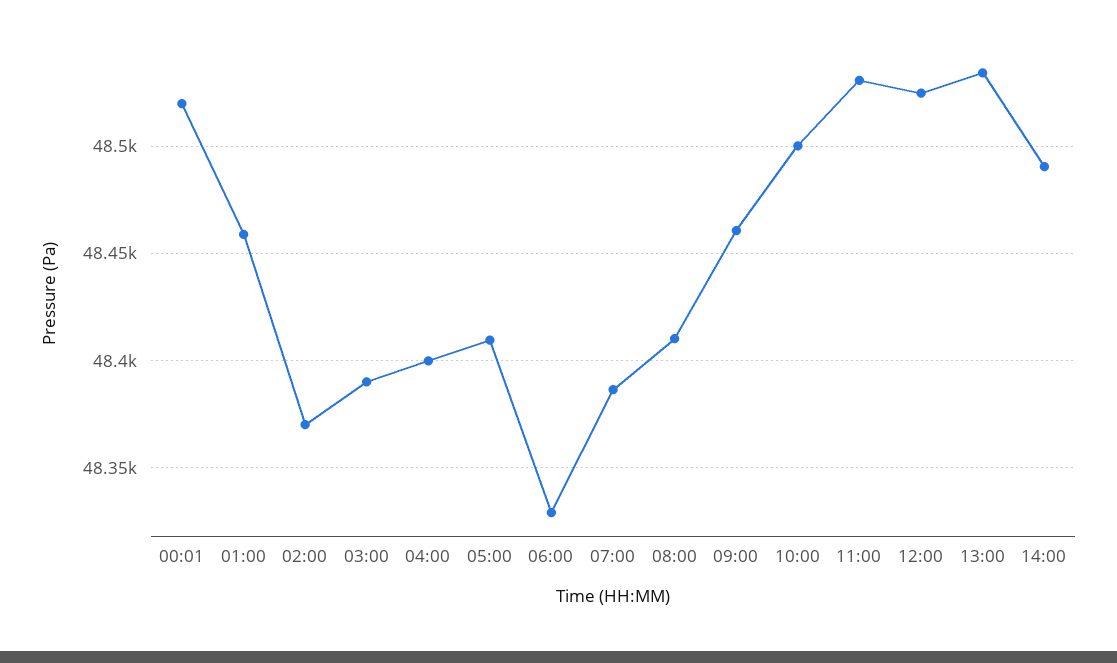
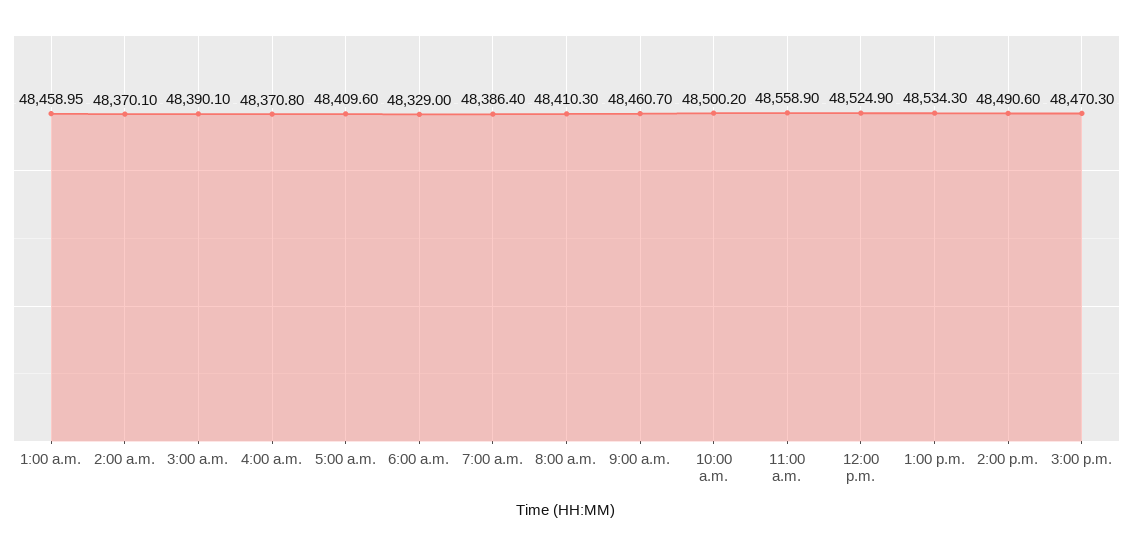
00:01: 48520 -> none
04:00: 48400 -> 48370.8
11:00: 48530 -> 48558.9
3:00 p.m.: none -> 48470.3

